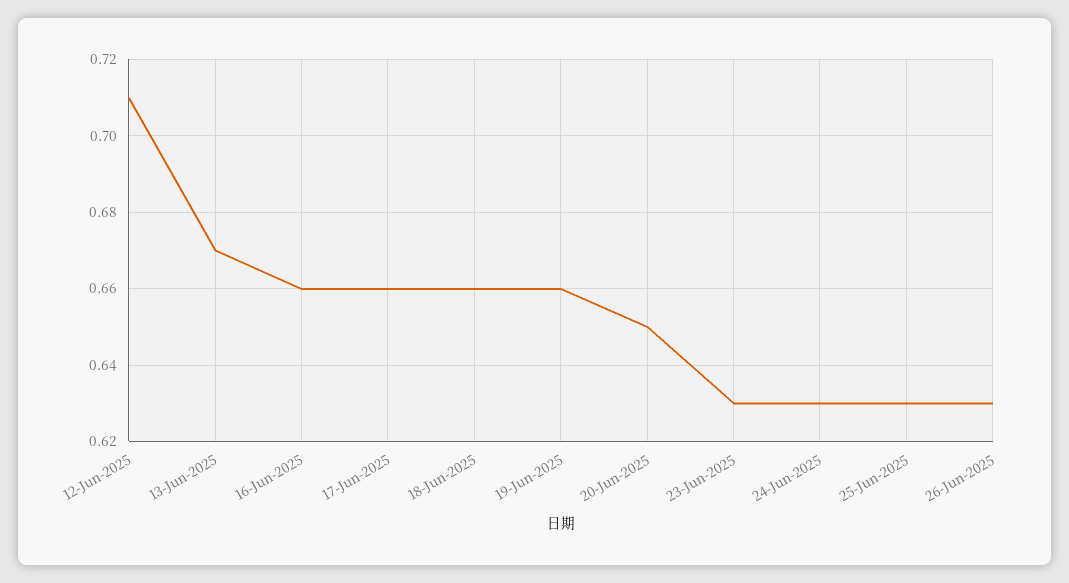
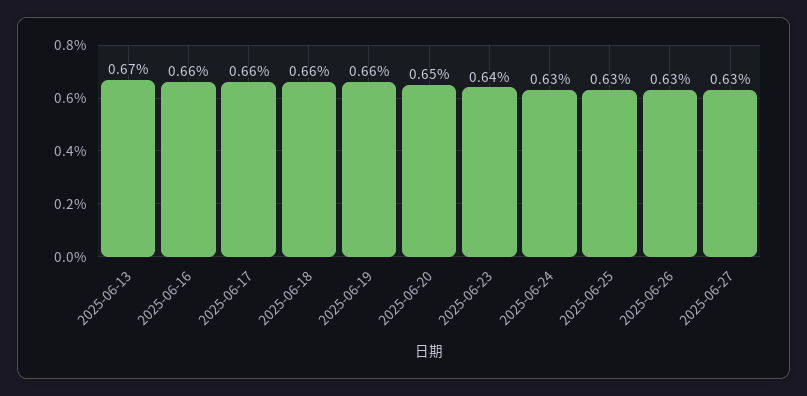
12-Jun-2025: 0.71 -> none
23-Jun-2025: 0.63 -> 0.64
2025-06-27: none -> 0.63

